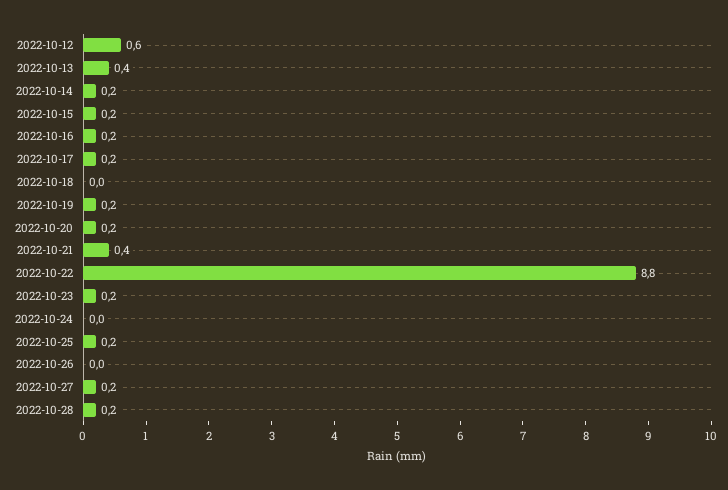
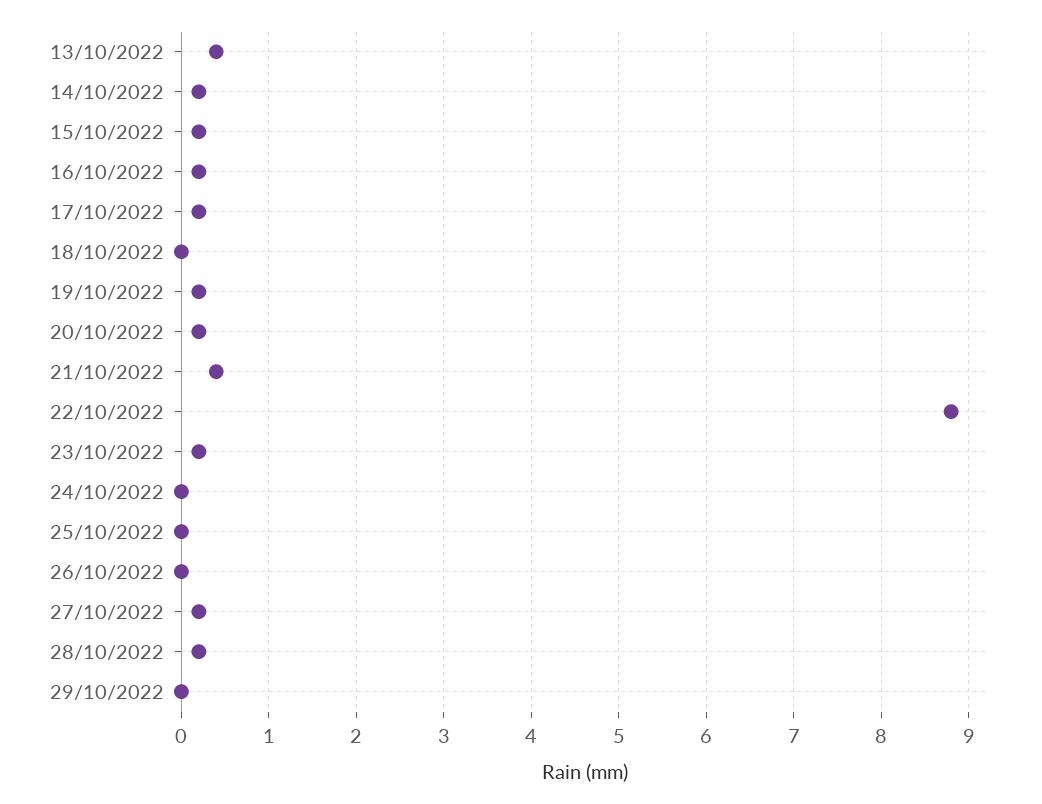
2022-10-12: 0.6 -> none
2022-10-25: 0.2 -> 0
29/10/2022: none -> 0

